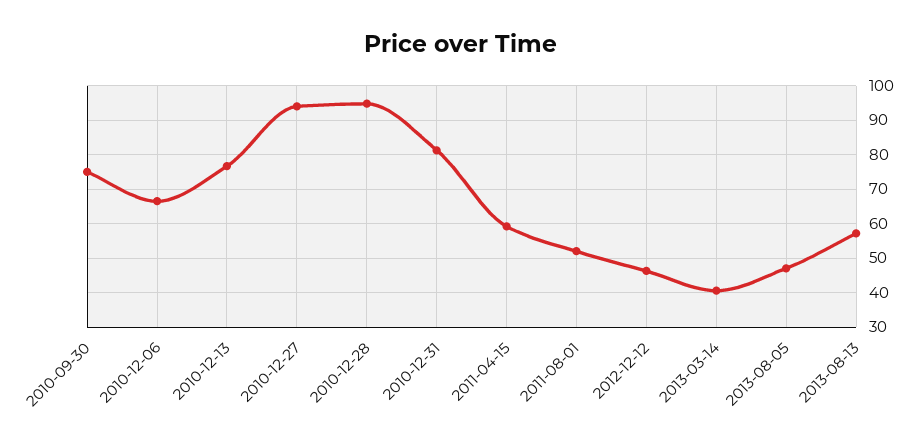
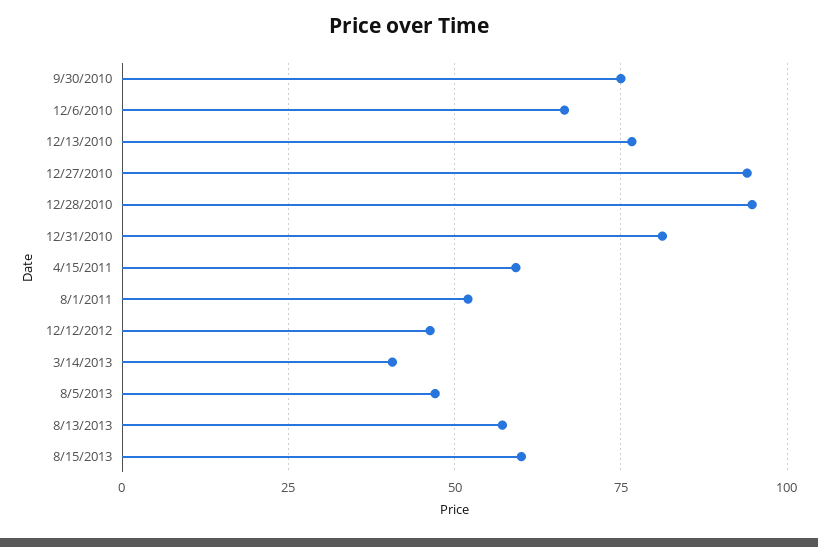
8/15/2013: none -> 60

